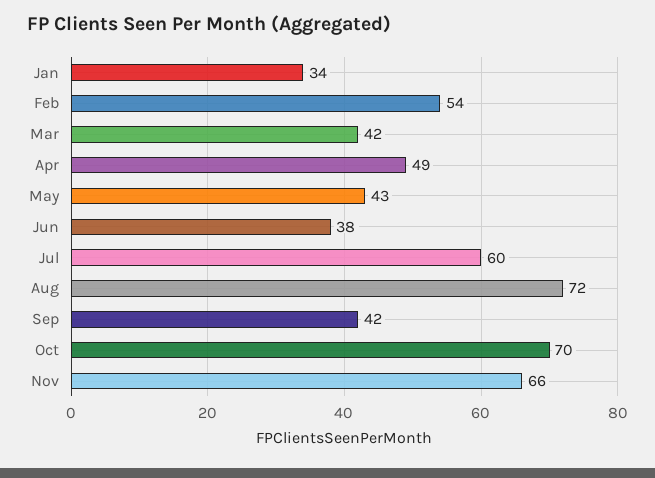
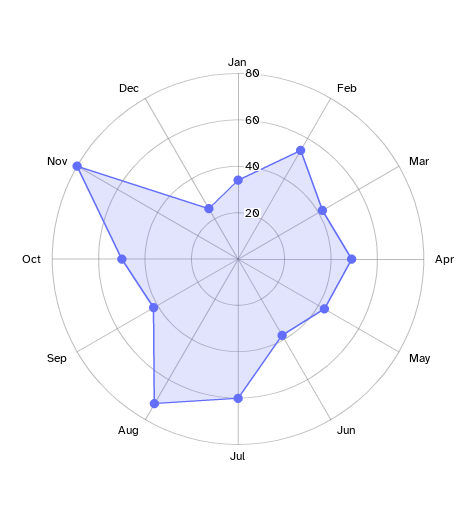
Oct: 70 -> 50
Nov: 66 -> 80
Dec: none -> 25

